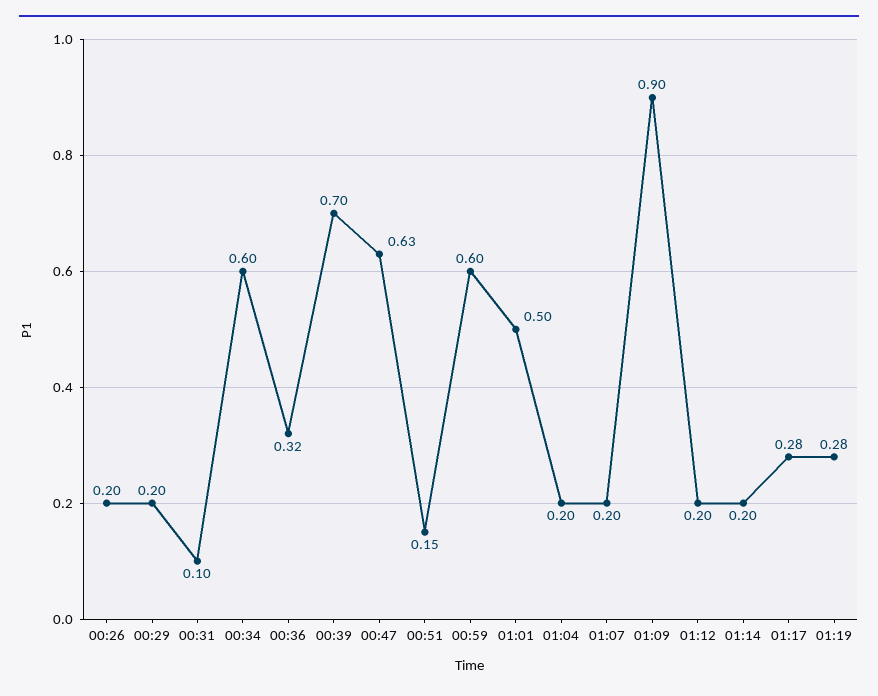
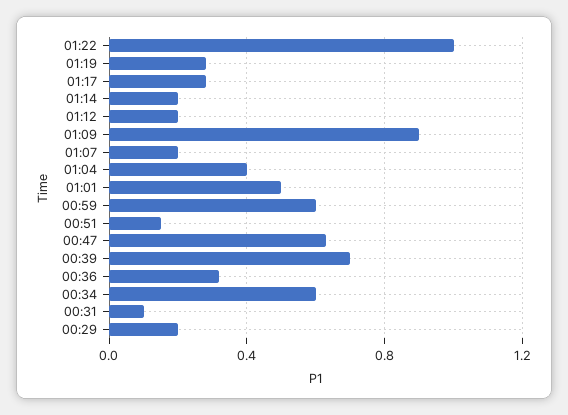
00:26: 0.2 -> none
01:04: 0.2 -> 0.4
01:22: none -> 1

